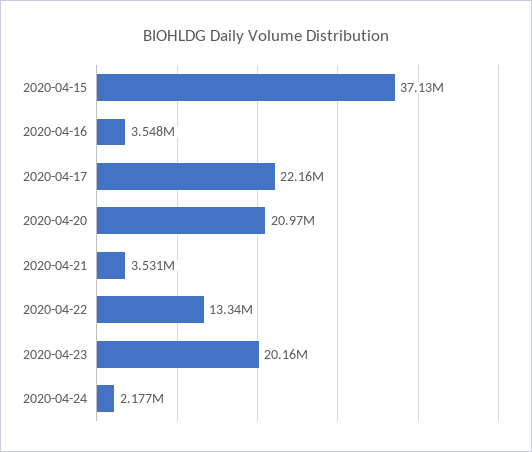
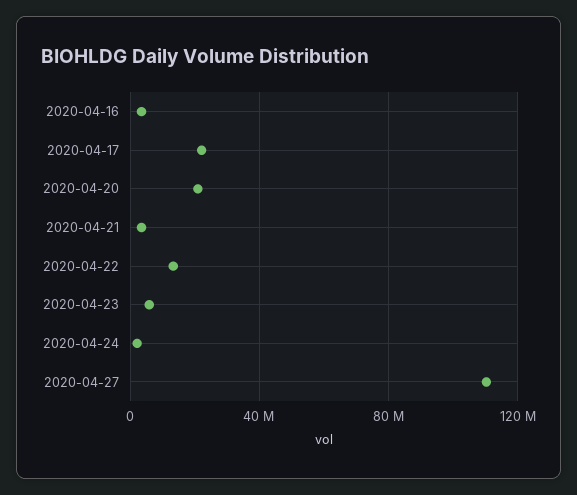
2020-04-15: 37130000 -> none
2020-04-23: 20160000 -> 5000000
2020-04-27: none -> 110000000

